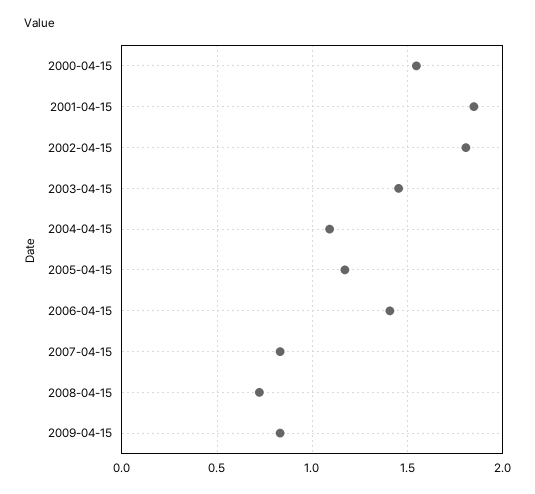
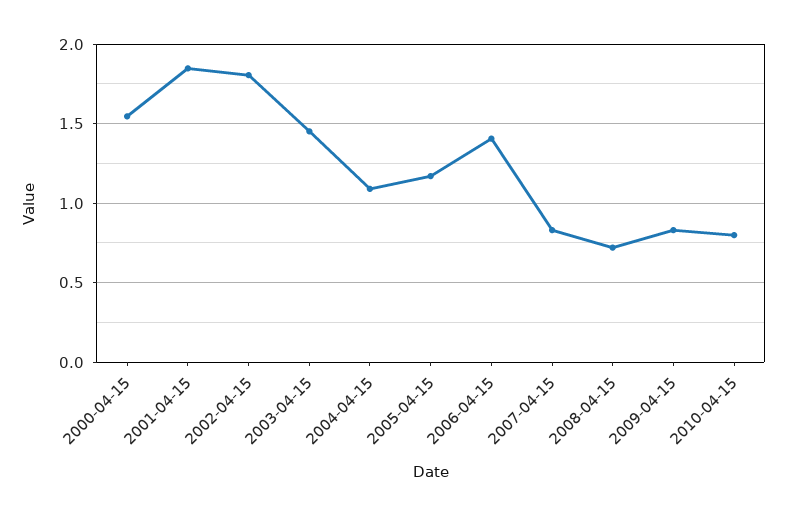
2010-04-15: none -> 0.8

